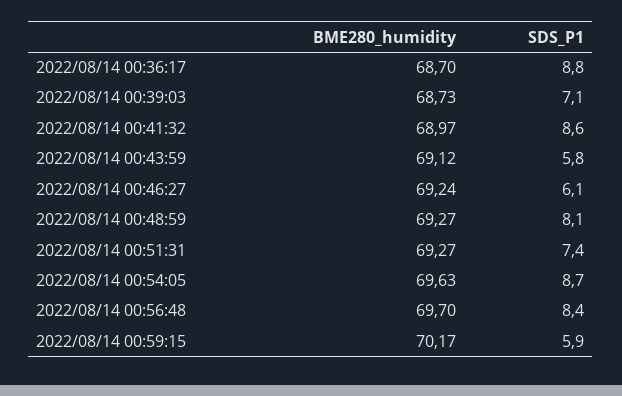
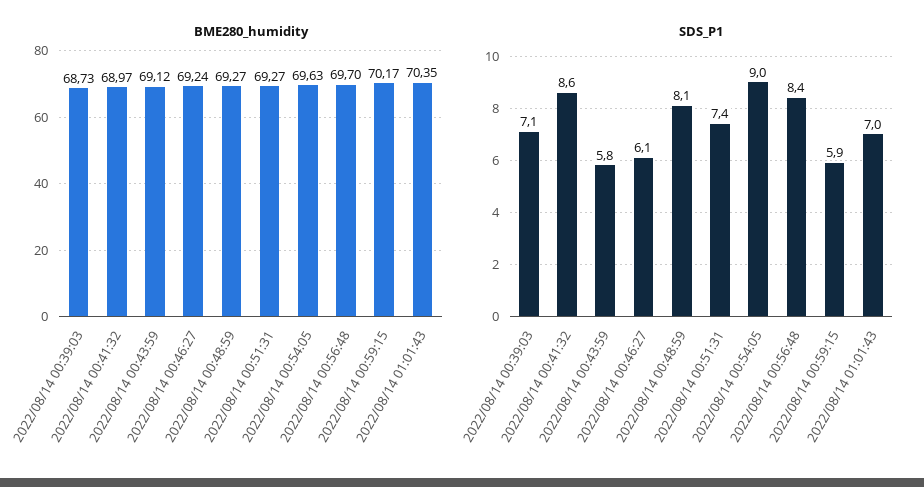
BME280_humidity, 2022/08/14 00:36:17: 68.7 -> none
SDS_P1, 2022/08/14 00:36:17: 8.8 -> none
SDS_P1, 2022/08/14 00:54:05: 8.7 -> 9
BME280_humidity, 2022/08/14 01:01:43: none -> 70.35
SDS_P1, 2022/08/14 01:01:43: none -> 7

